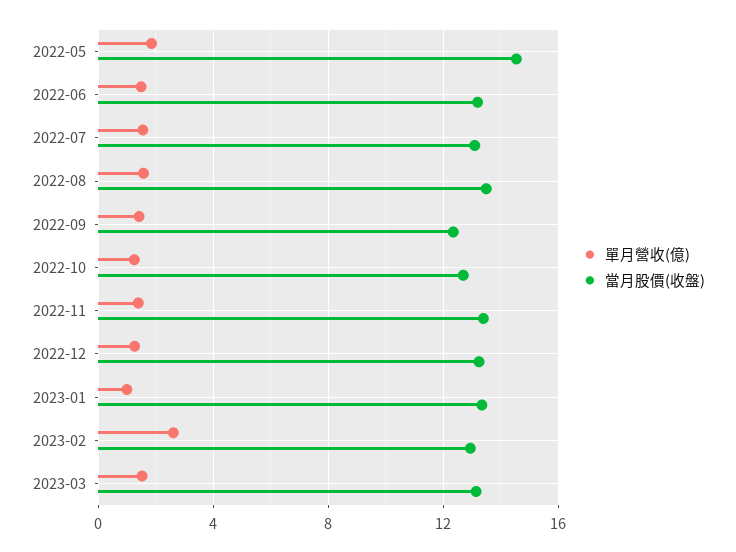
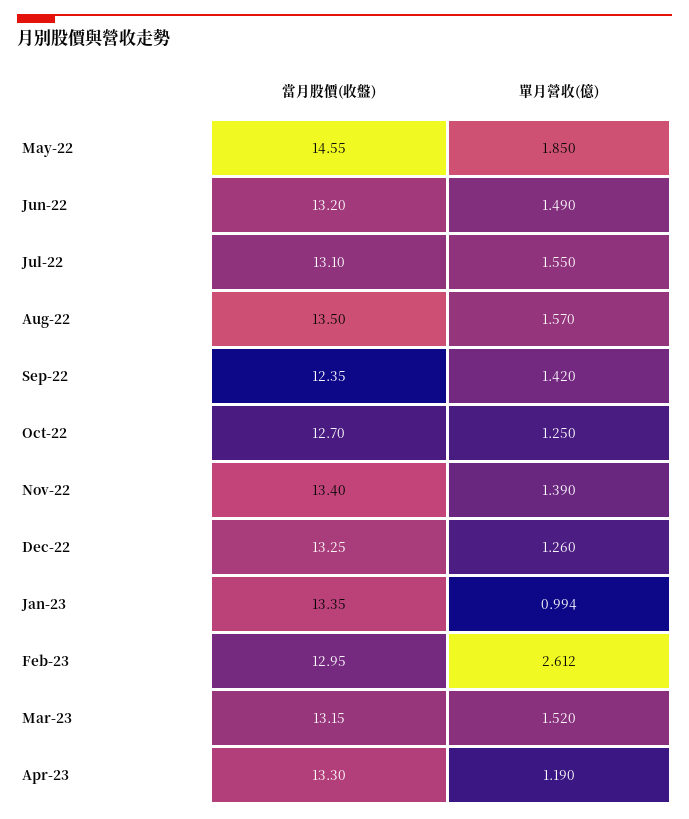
當月股價(收盤), Apr-23: none -> 13.3
單月營收(億), Apr-23: none -> 1.19

